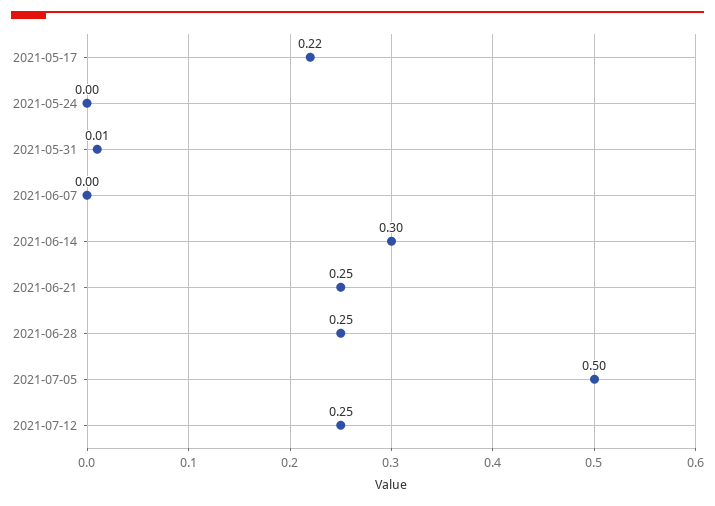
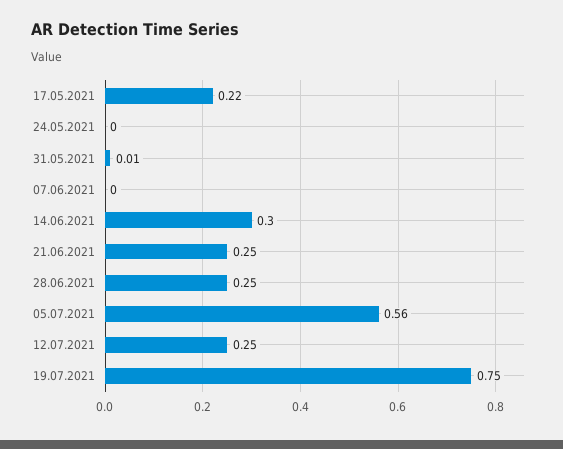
2021-07-05: 0.5 -> 0.56
19.07.2021: none -> 0.75

